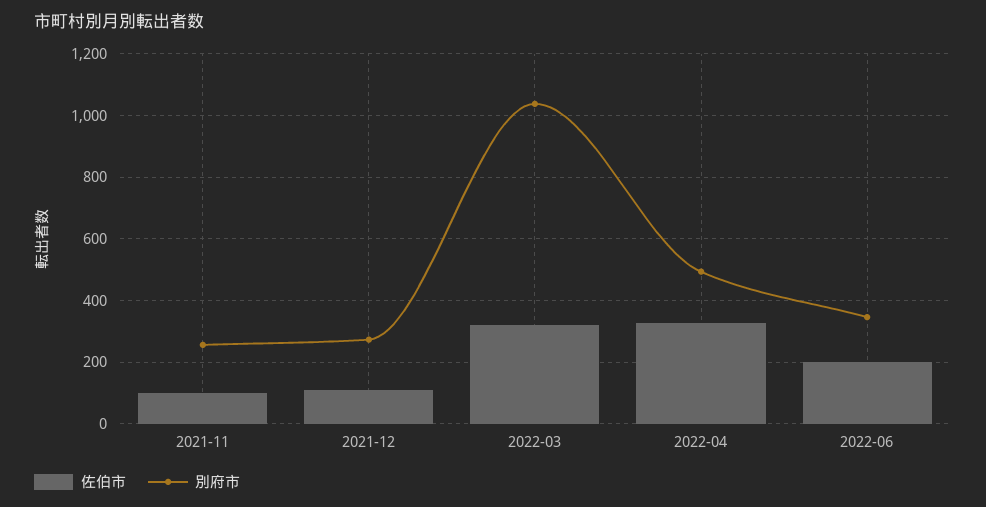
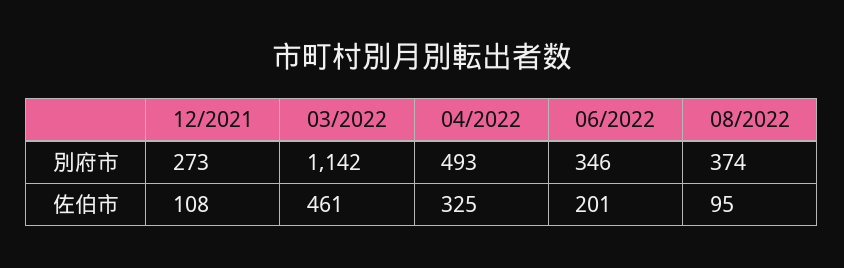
佐伯市, 2021-11: 100 -> none
別府市, 2021-11: 260 -> none
佐伯市, 2022-03: 320 -> 461
別府市, 2022-03: 1040 -> 1142
別府市, 08/2022: none -> 374
佐伯市, 08/2022: none -> 95

